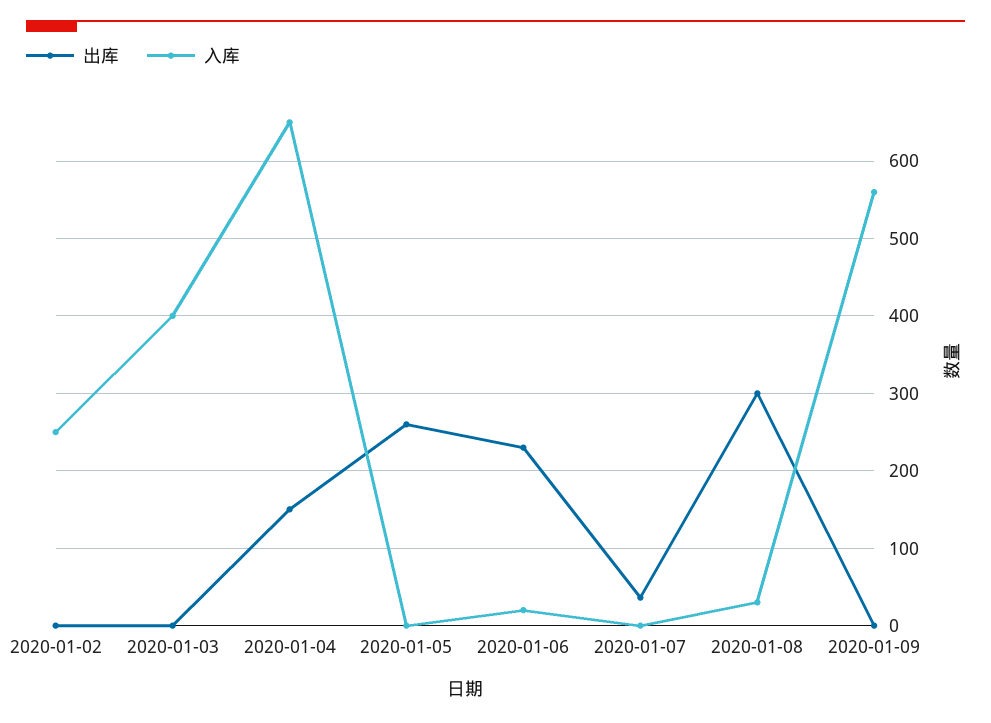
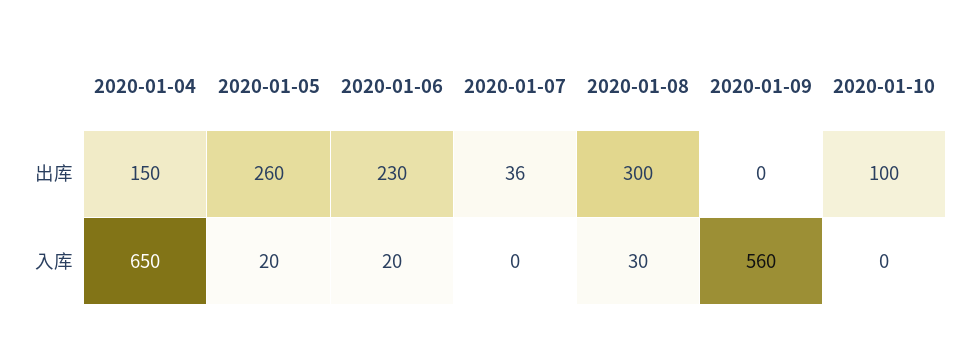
出库, 2020-01-02: 0 -> none
入库, 2020-01-02: 250 -> none
出库, 2020-01-03: 0 -> none
入库, 2020-01-03: 400 -> none
入库, 2020-01-05: 0 -> 20
出库, 2020-01-10: none -> 100
入库, 2020-01-10: none -> 0

